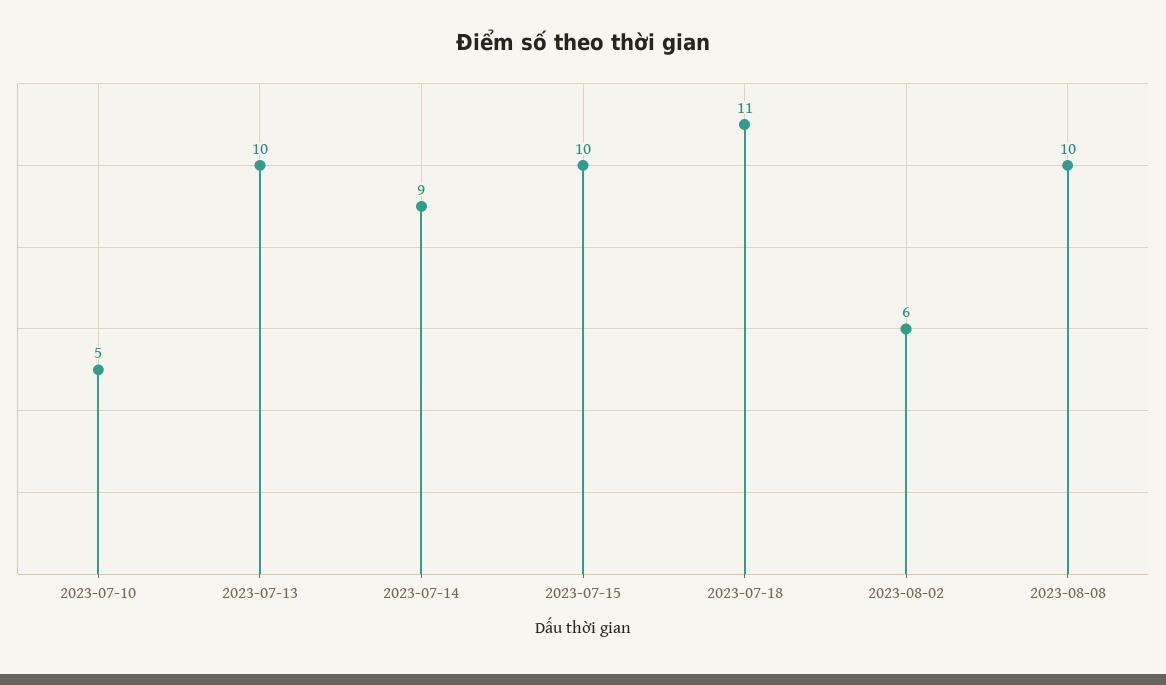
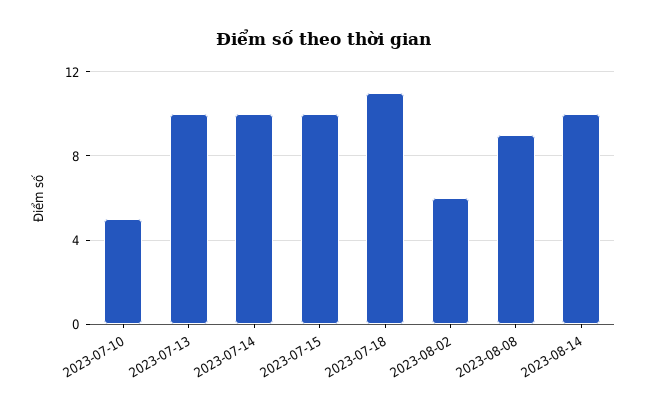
2023-07-14: 9 -> 10
2023-08-08: 10 -> 9
2023-08-14: none -> 10

